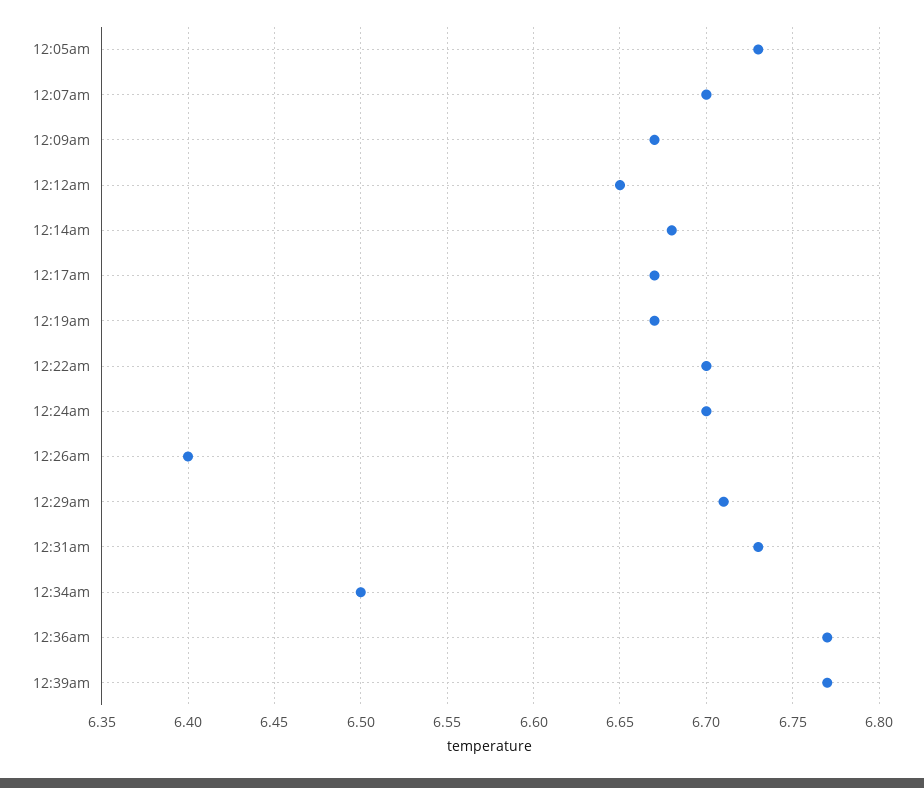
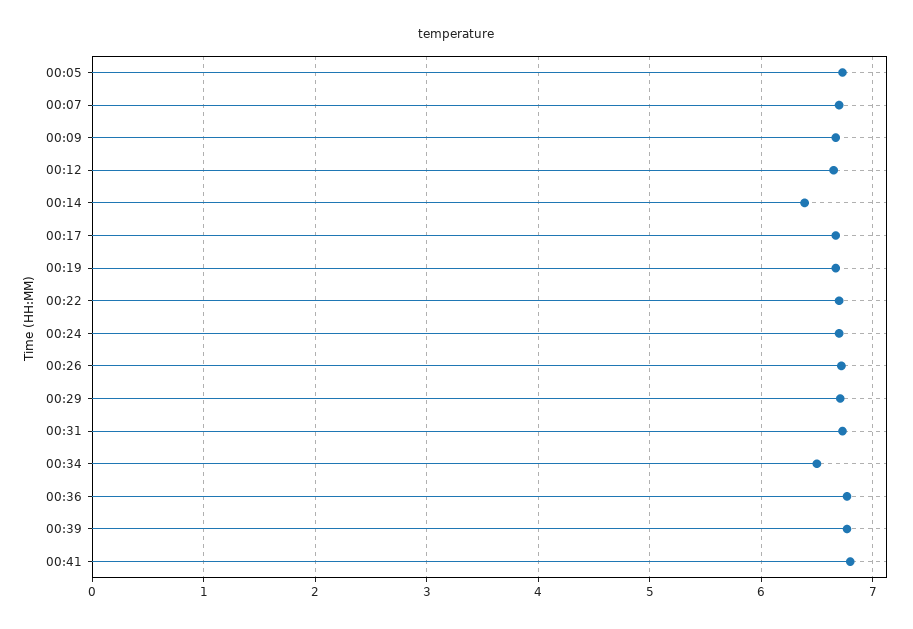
12:14am: 6.68 -> 6.4
12:26am: 6.4 -> 6.7
00:41: none -> 6.8

